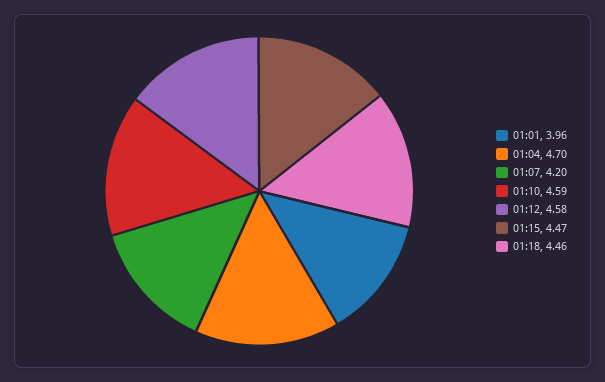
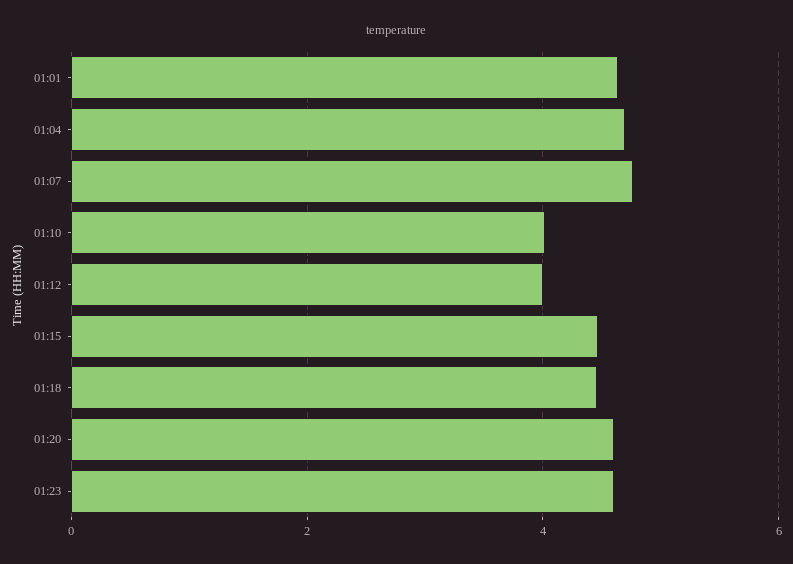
01:01: 3.96 -> 4.6
01:07: 4.2 -> 4.8
01:10: 4.59 -> 4
01:12: 4.58 -> 4
01:20: none -> 4.6
01:23: none -> 4.6

